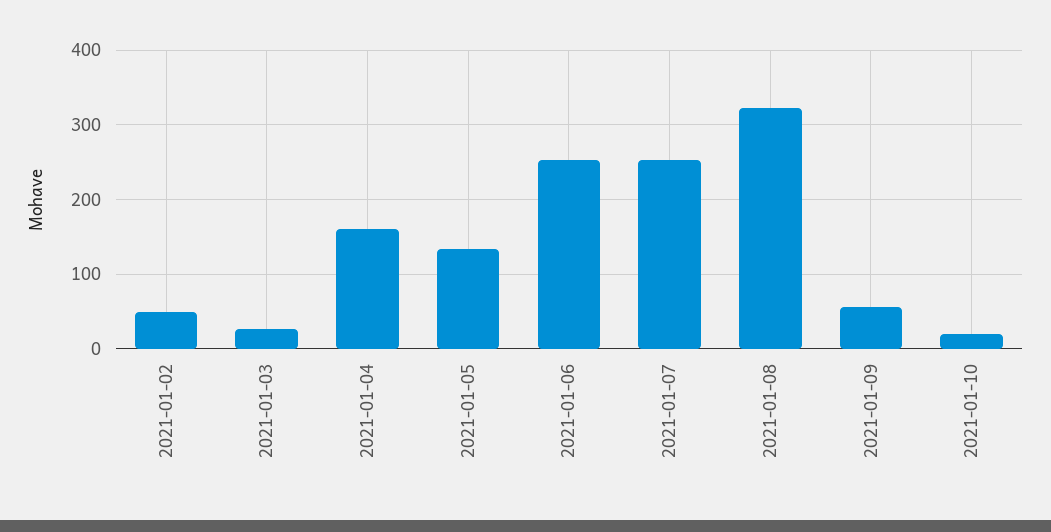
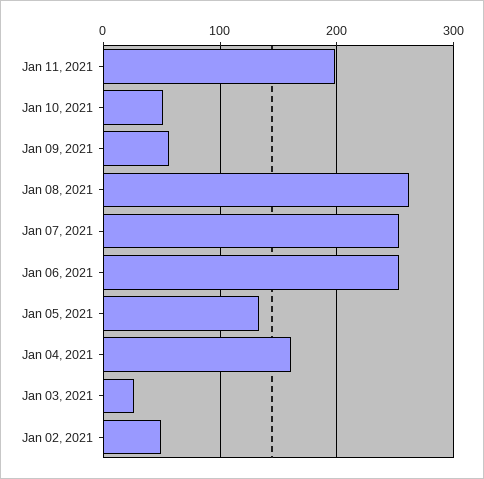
2021-01-08: 320 -> 260
2021-01-10: 20 -> 50
Jan 11, 2021: none -> 200

